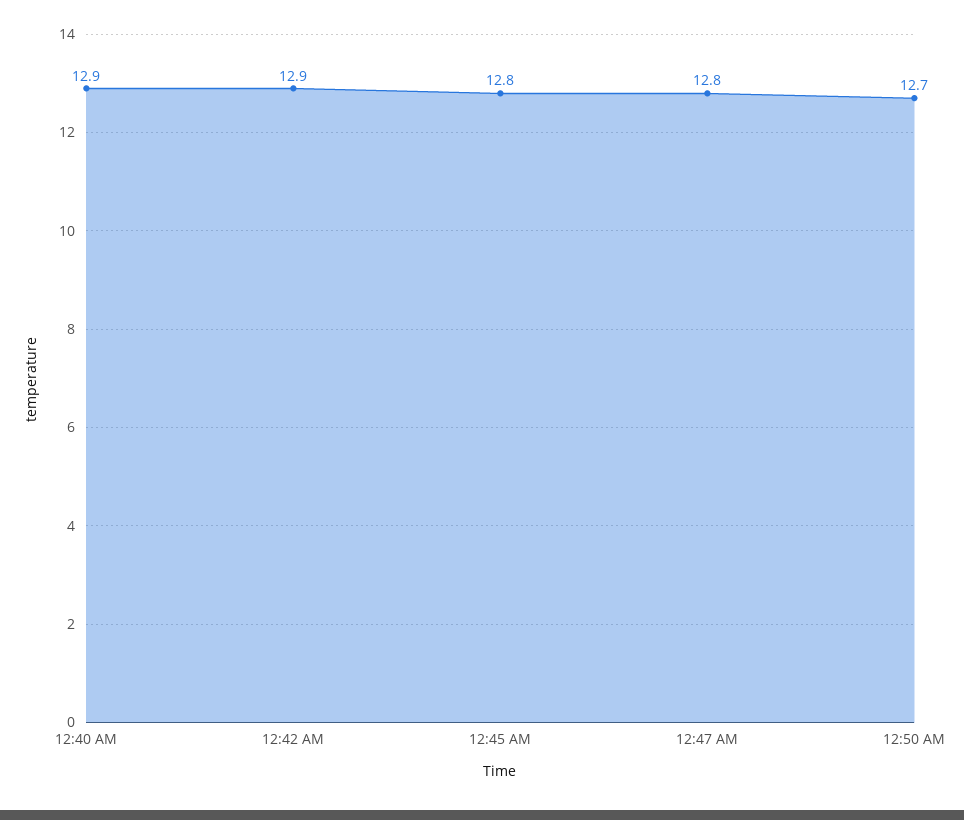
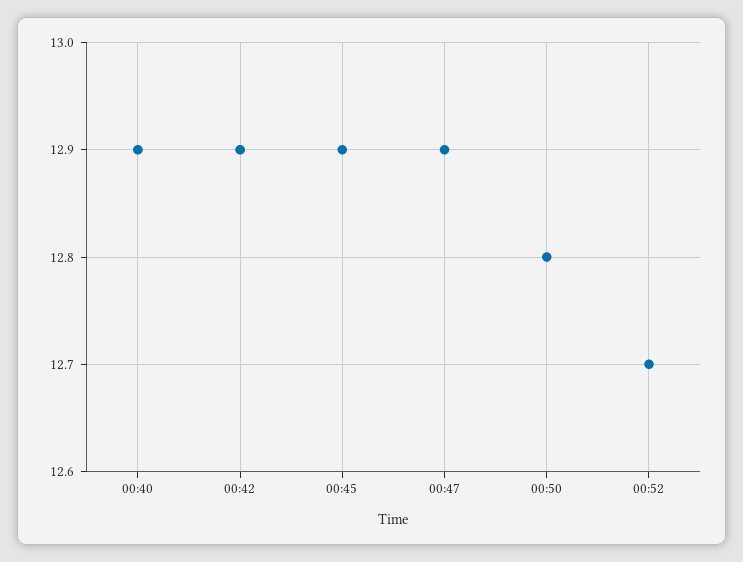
12:45 AM: 12.8 -> 12.9
12:47 AM: 12.8 -> 12.9
12:50 AM: 12.7 -> 12.8
00:52: none -> 12.7

